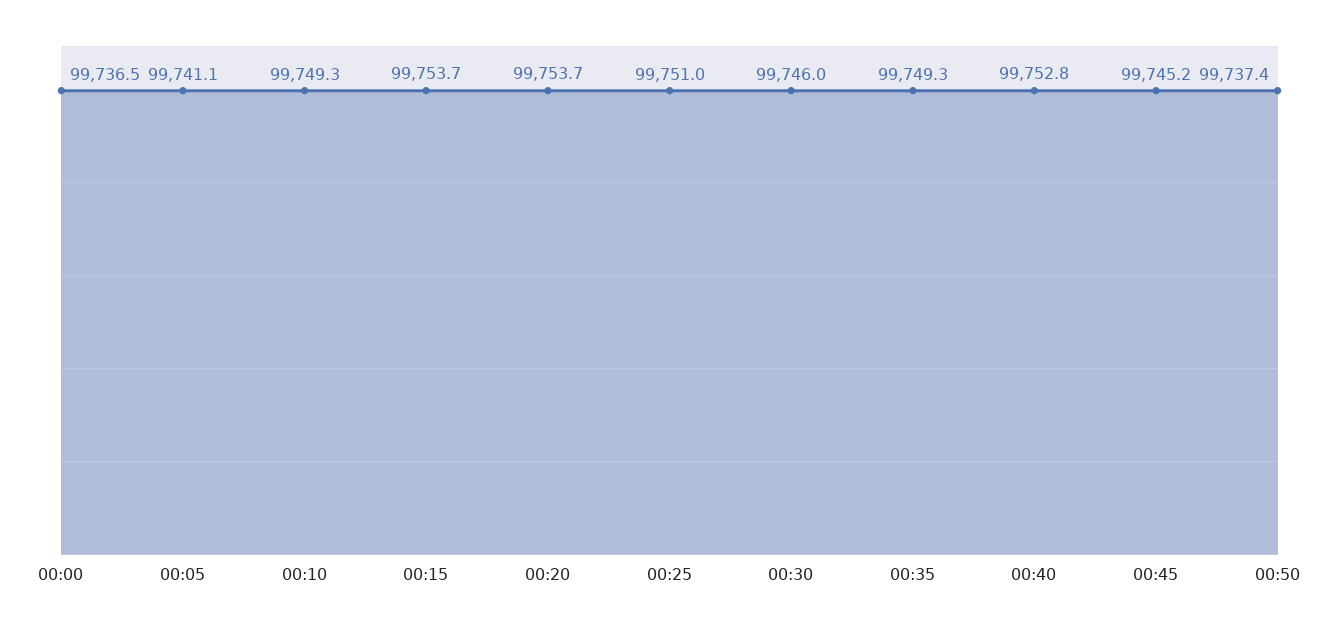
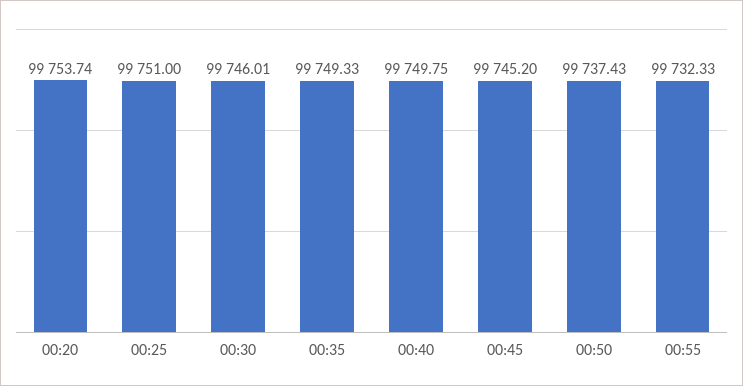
00:00: 99736.5 -> none
00:05: 99741.1 -> none
00:10: 99749.3 -> none
00:15: 99753.7 -> none
00:40: 99752.8 -> 99749.75
00:55: none -> 99732.33

